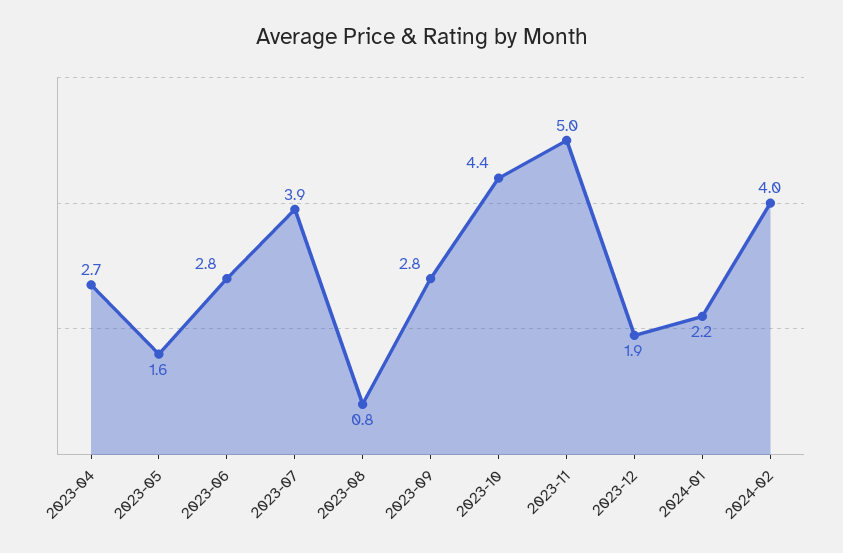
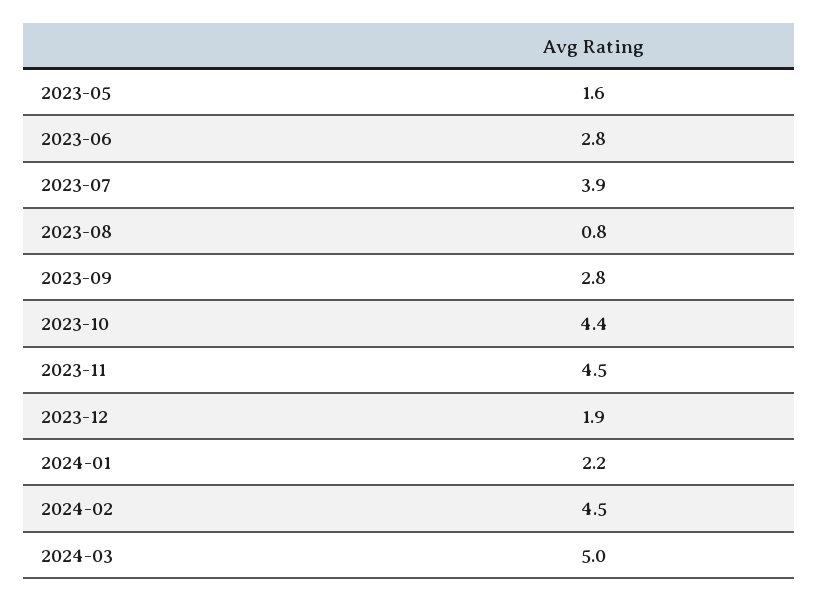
2023-04: 2.7 -> none
2023-11: 5 -> 4.5
2024-02: 4 -> 4.5
2024-03: none -> 5

